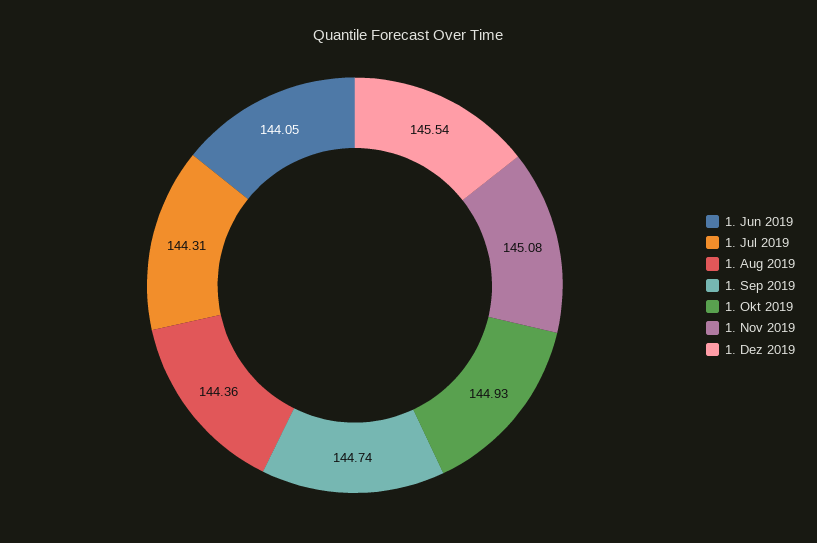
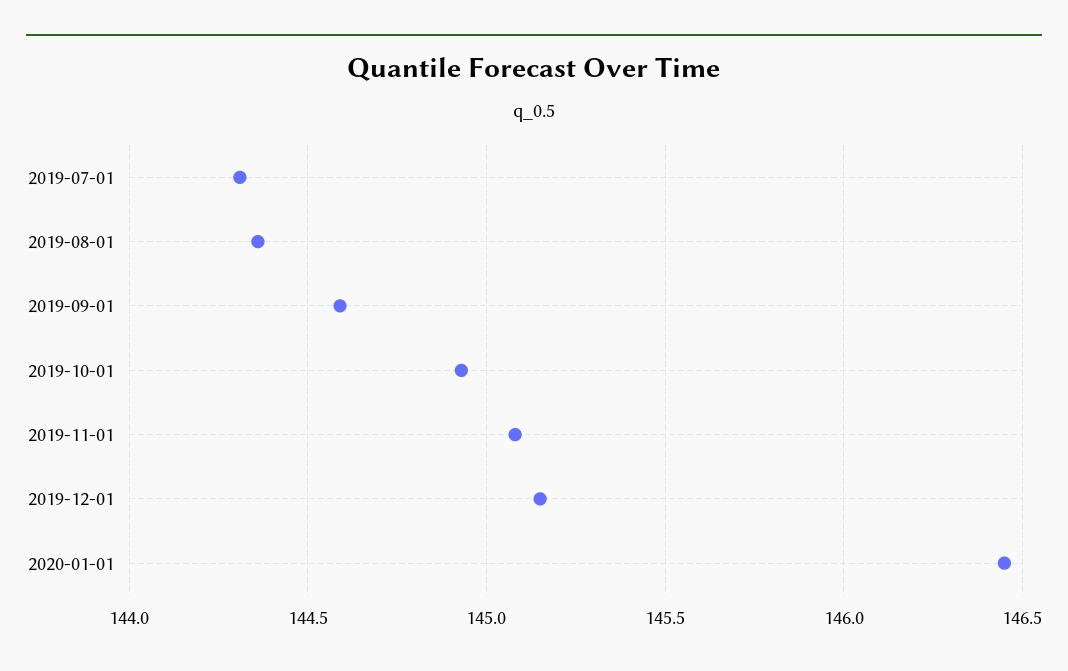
1. Jun 2019: 144.05 -> none
1. Sep 2019: 144.74 -> 144.6
1. Dez 2019: 145.54 -> 145.15
2020-01-01: none -> 146.45

